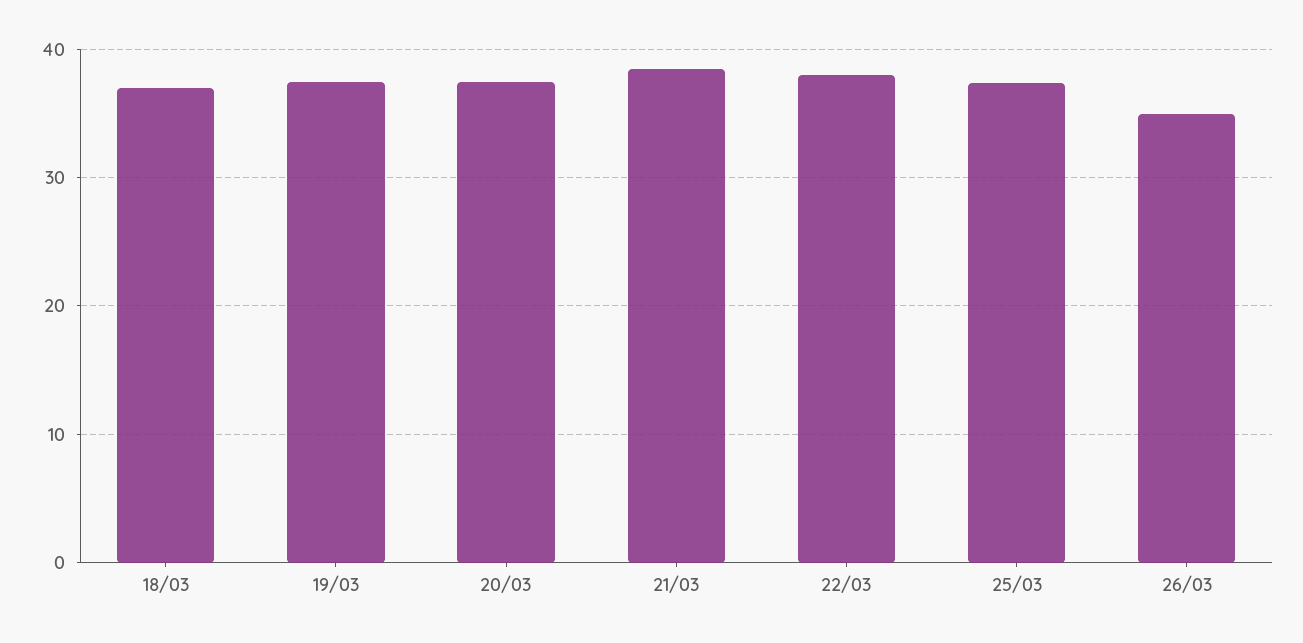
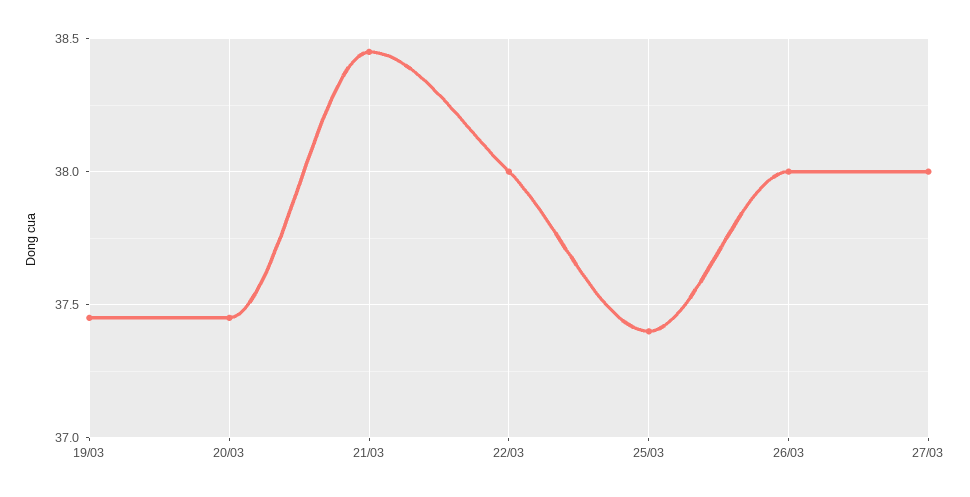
18/03: 37 -> none
26/03: 35 -> 38
27/03: none -> 38

